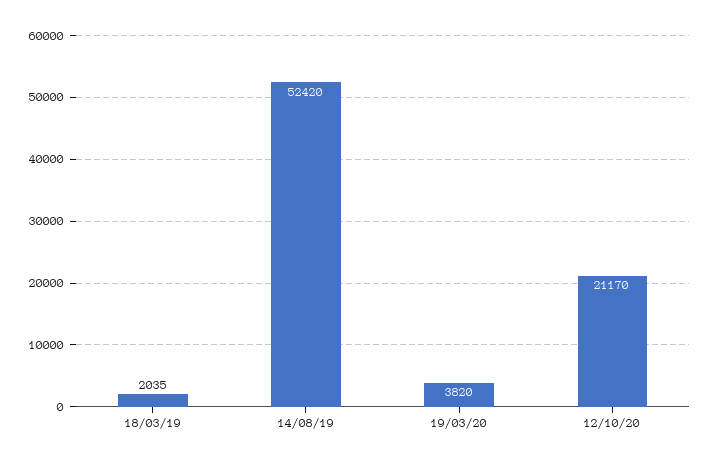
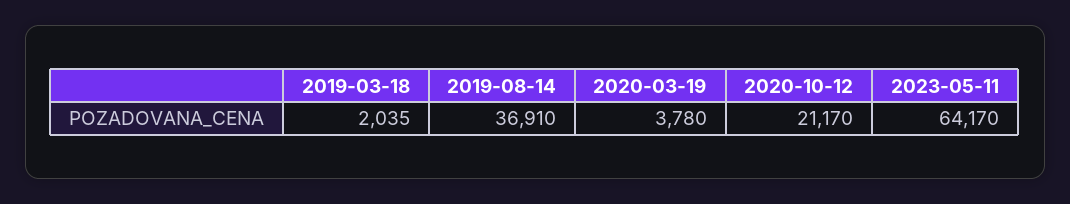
14/08/19: 52420 -> 36910
19/03/20: 3820 -> 3780
2023-05-11: none -> 64170

